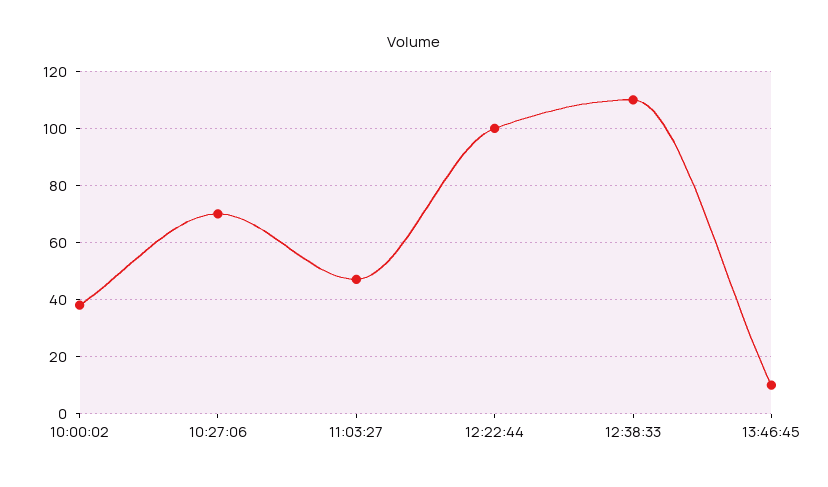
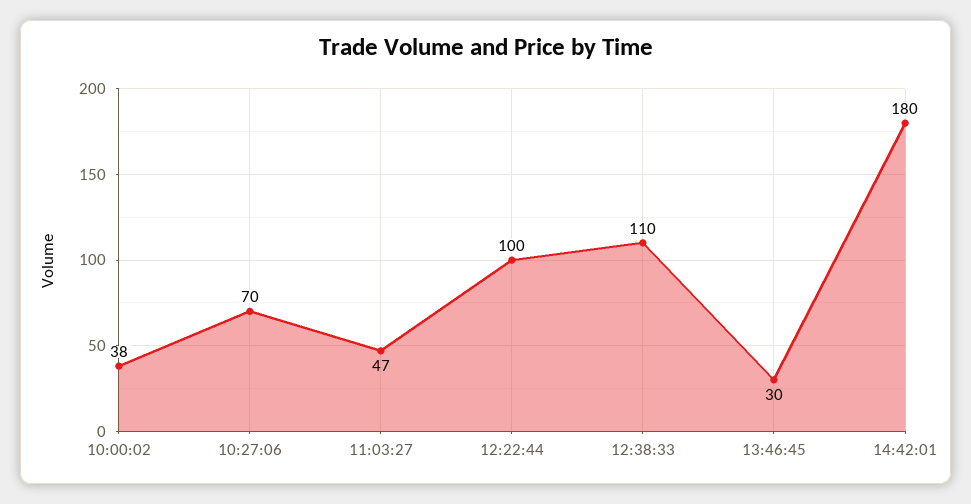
13:46:45: 10 -> 30
14:42:01: none -> 180

